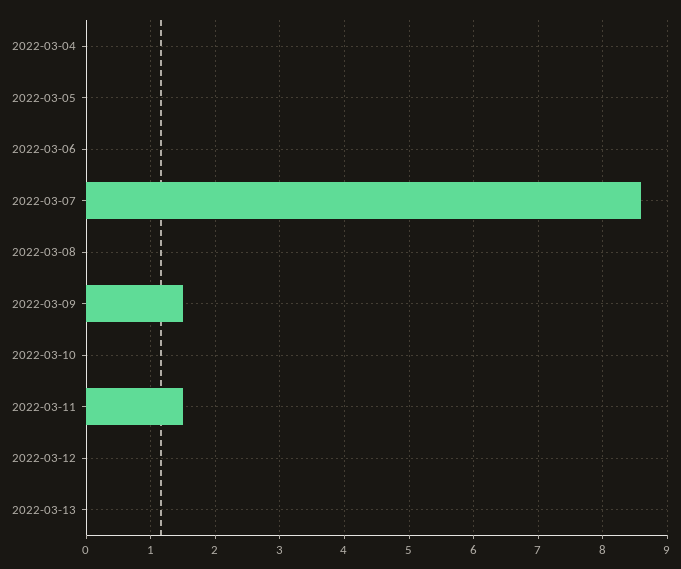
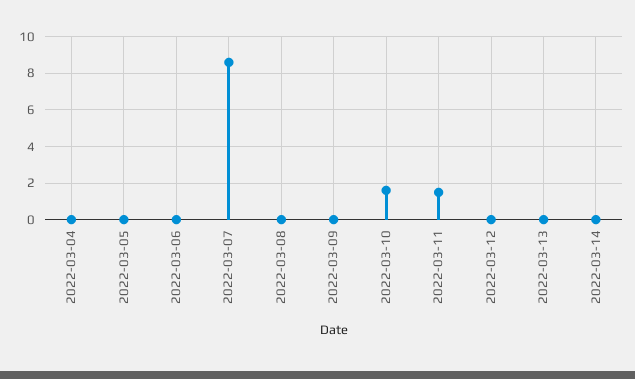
2022-03-09: 1.5 -> 0
2022-03-10: 0 -> 1.5
2022-03-14: none -> 0

